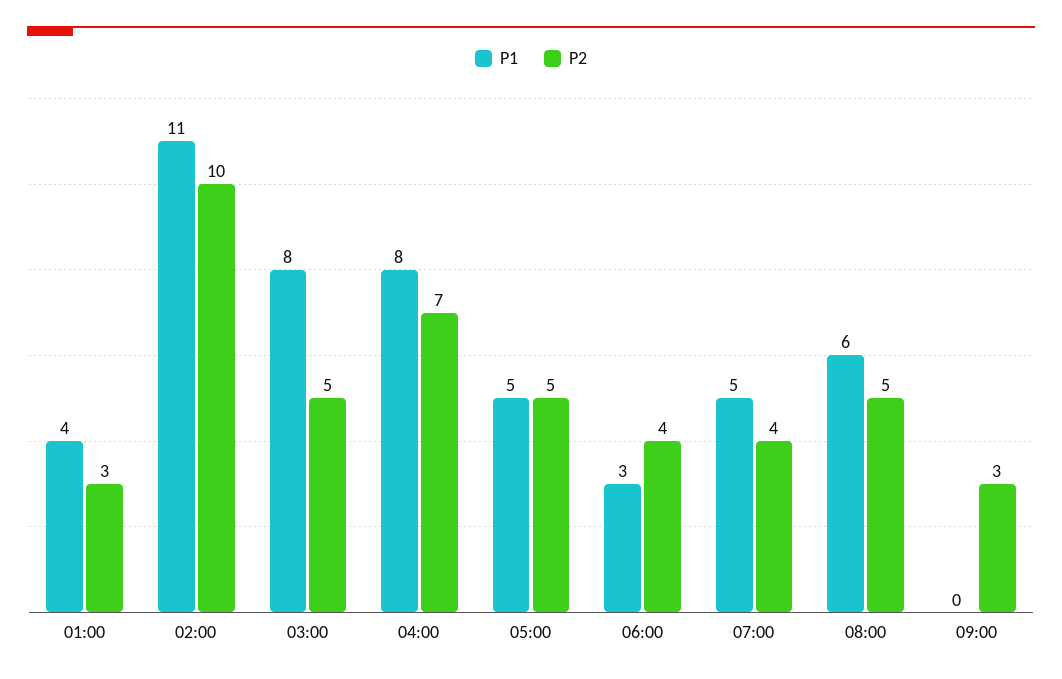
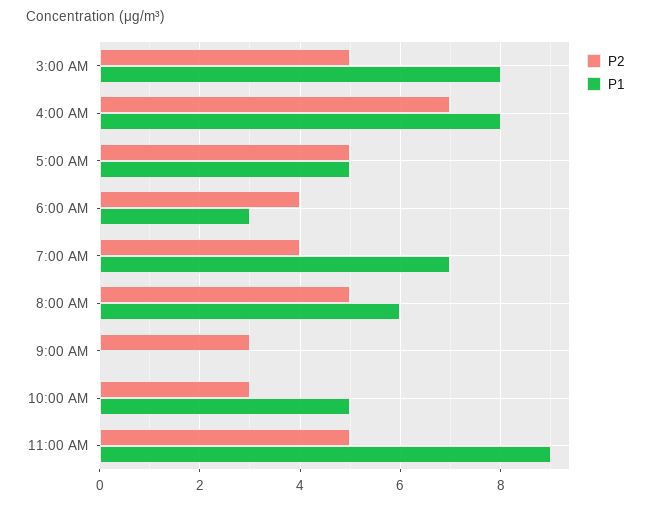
P1, 01:00: 4 -> none
P2, 01:00: 3 -> none
P1, 02:00: 11 -> none
P2, 02:00: 10 -> none
P1, 07:00: 5 -> 7
P2, 10:00 AM: none -> 3
P1, 10:00 AM: none -> 5
P2, 11:00 AM: none -> 5
P1, 11:00 AM: none -> 9

